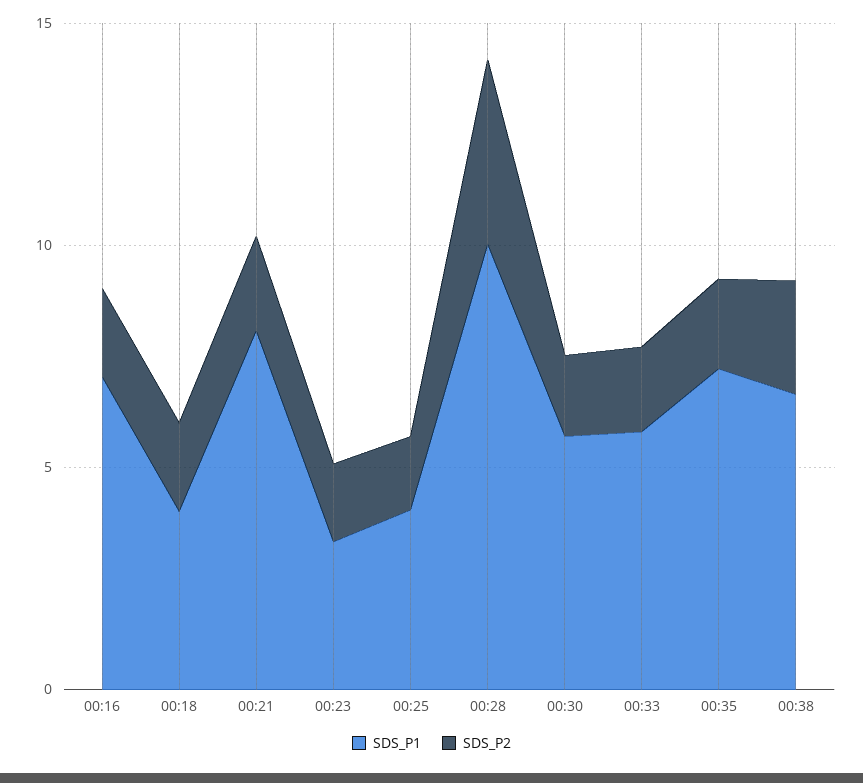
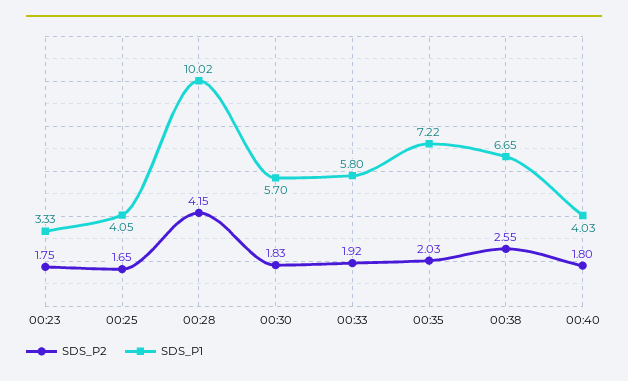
SDS_P1, 00:16: 7 -> none
SDS_P2, 00:16: 2 -> none
SDS_P1, 00:18: 4 -> none
SDS_P2, 00:18: 2 -> none
SDS_P1, 00:21: 8 -> none
SDS_P2, 00:21: 2 -> none
SDS_P2, 00:40: none -> 1.8
SDS_P1, 00:40: none -> 4.03

